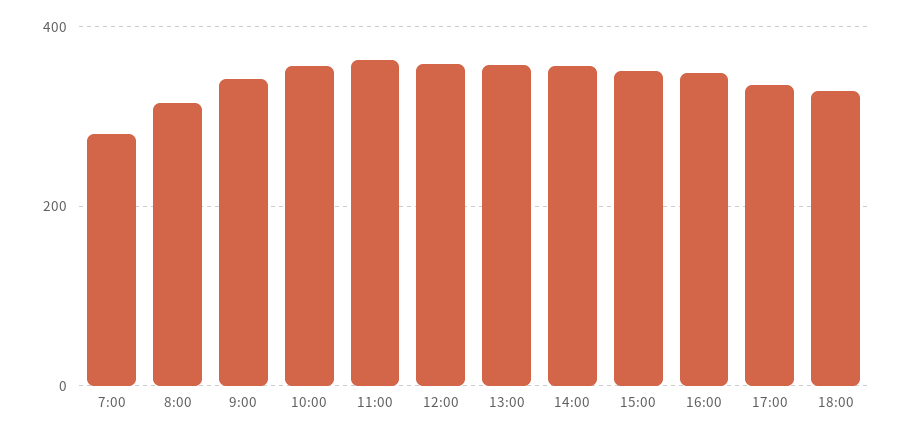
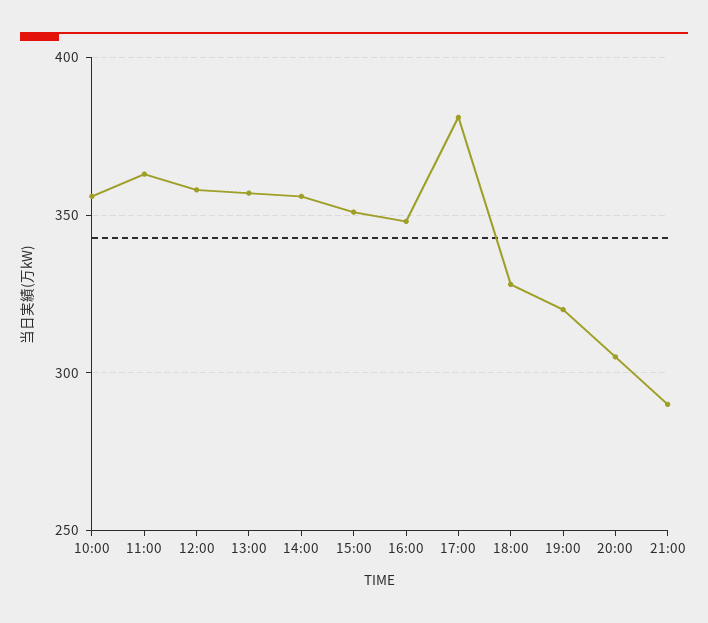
7:00: 280 -> none
8:00: 320 -> none
9:00: 340 -> none
17:00: 340 -> 380
19:00: none -> 320
20:00: none -> 305
21:00: none -> 290

